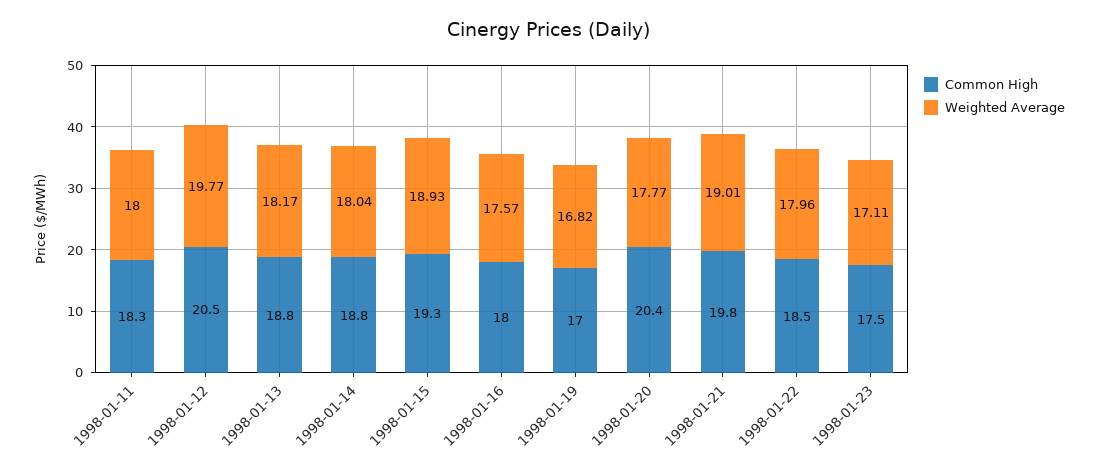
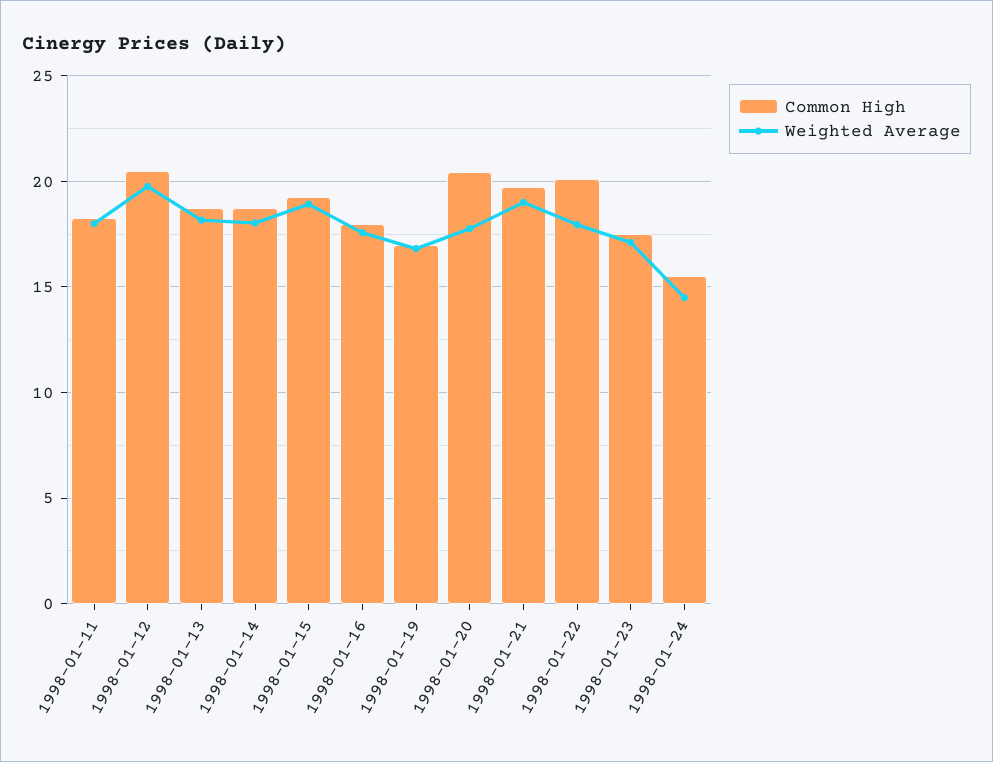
Common High, 1998-01-22: 18.5 -> 20
Common High, 1998-01-24: none -> 15.5
Weighted Average, 1998-01-24: none -> 14.5

